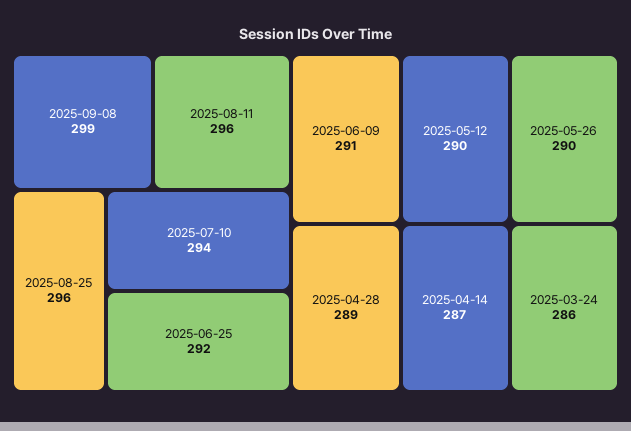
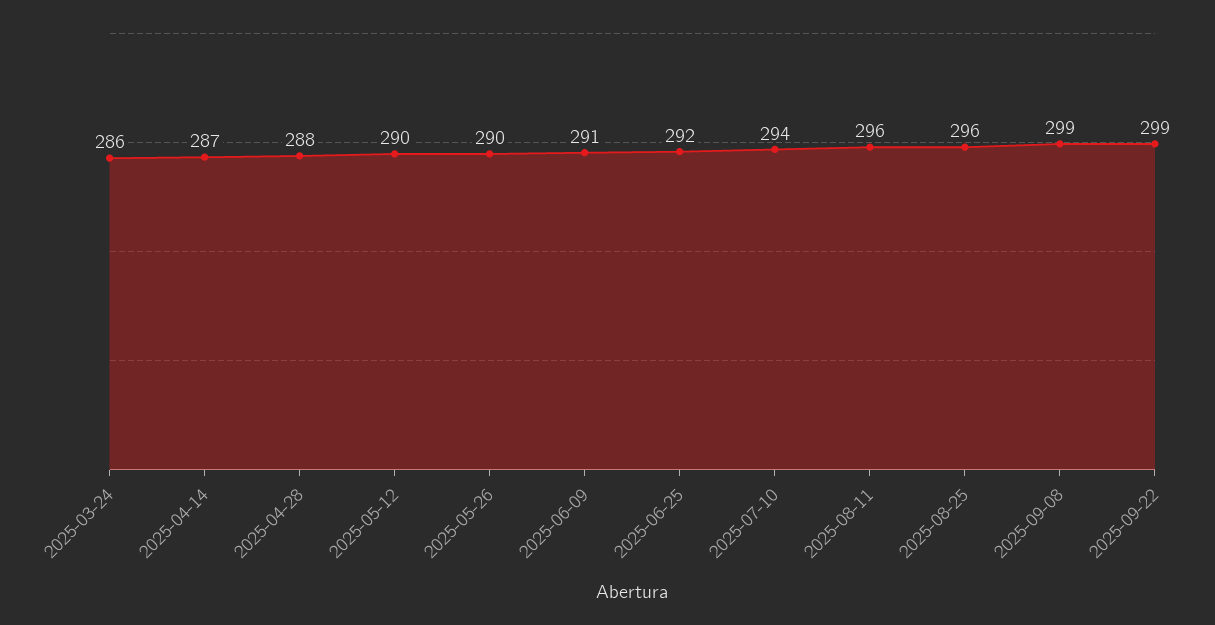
2025-04-28: 289 -> 288
2025-09-22: none -> 299

